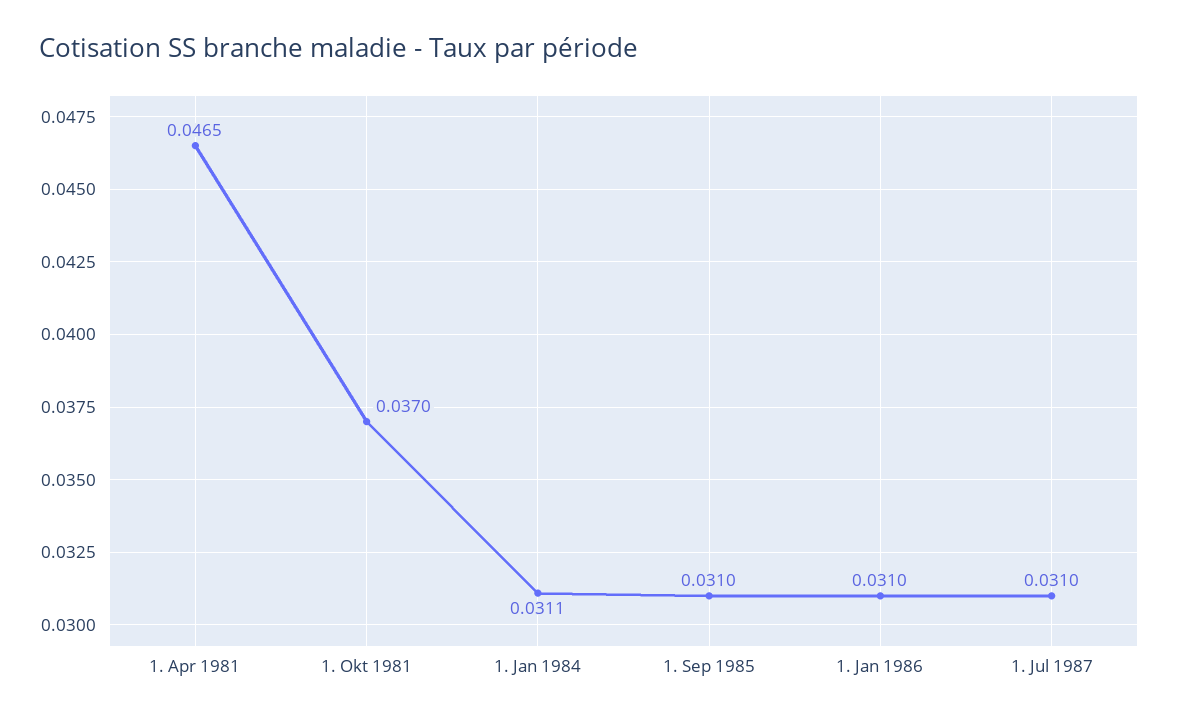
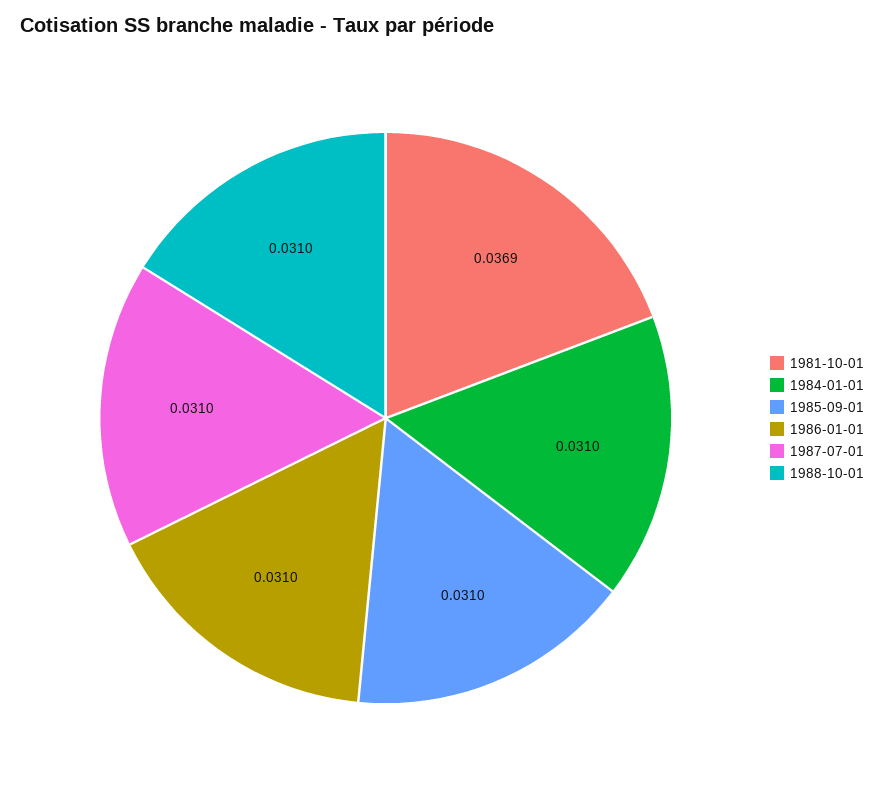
1. Apr 1981: 0.0465 -> none
1. Okt 1981: 0.037 -> 0.0369
1. Jan 1984: 0.0311 -> 0.031
1988-10-01: none -> 0.031

